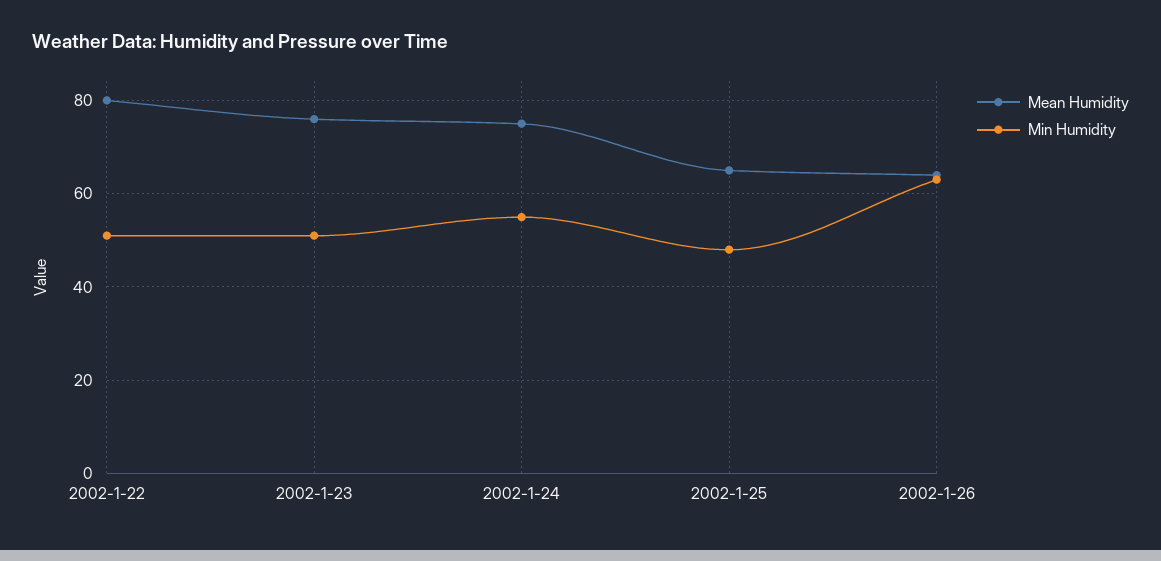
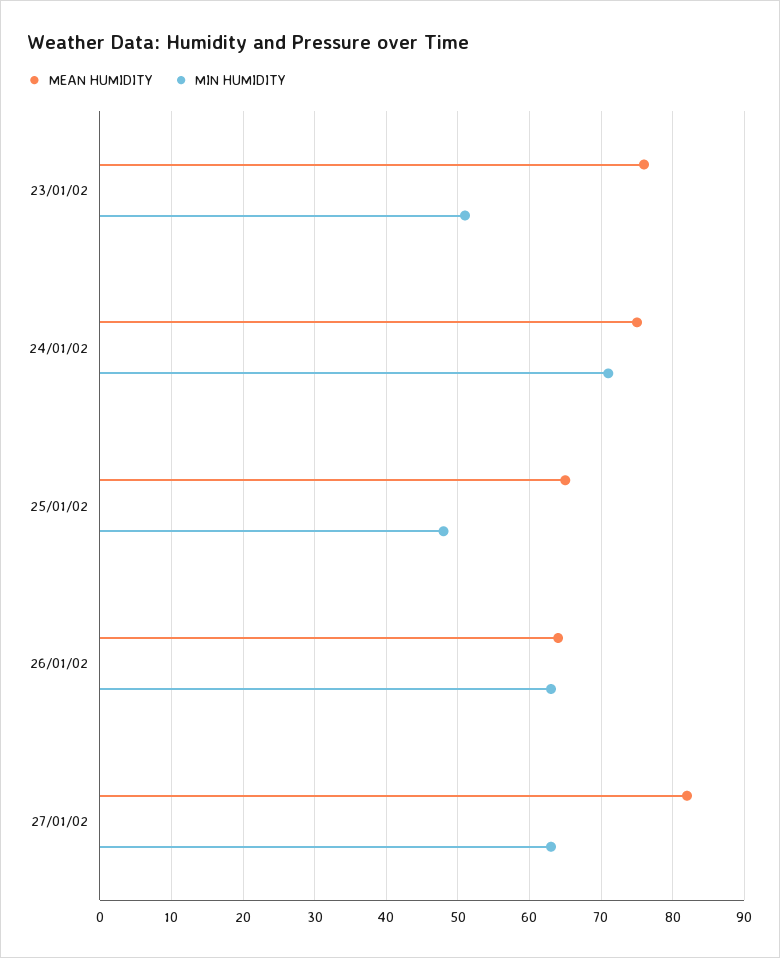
Mean Humidity, 2002-1-22: 80 -> none
Min Humidity, 2002-1-22: 50 -> none
Min Humidity, 2002-1-24: 55 -> 71
Mean Humidity, 27/01/02: none -> 82
Min Humidity, 27/01/02: none -> 63

